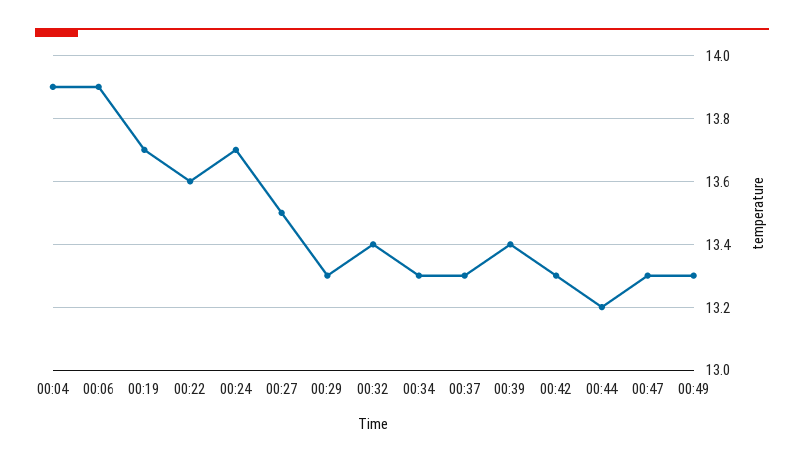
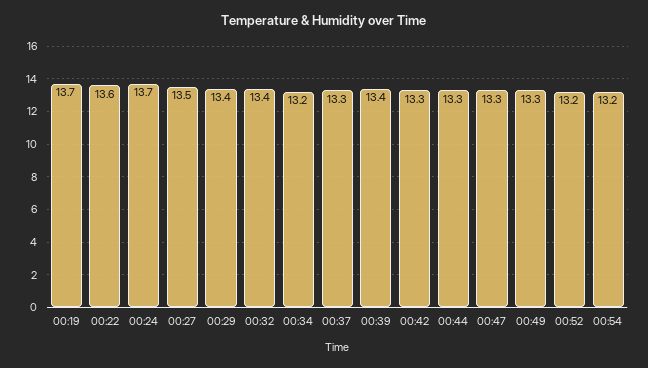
00:04: 13.9 -> none
00:06: 13.9 -> none
00:29: 13.3 -> 13.4
00:34: 13.3 -> 13.2
00:44: 13.2 -> 13.3
00:52: none -> 13.2
00:54: none -> 13.2

